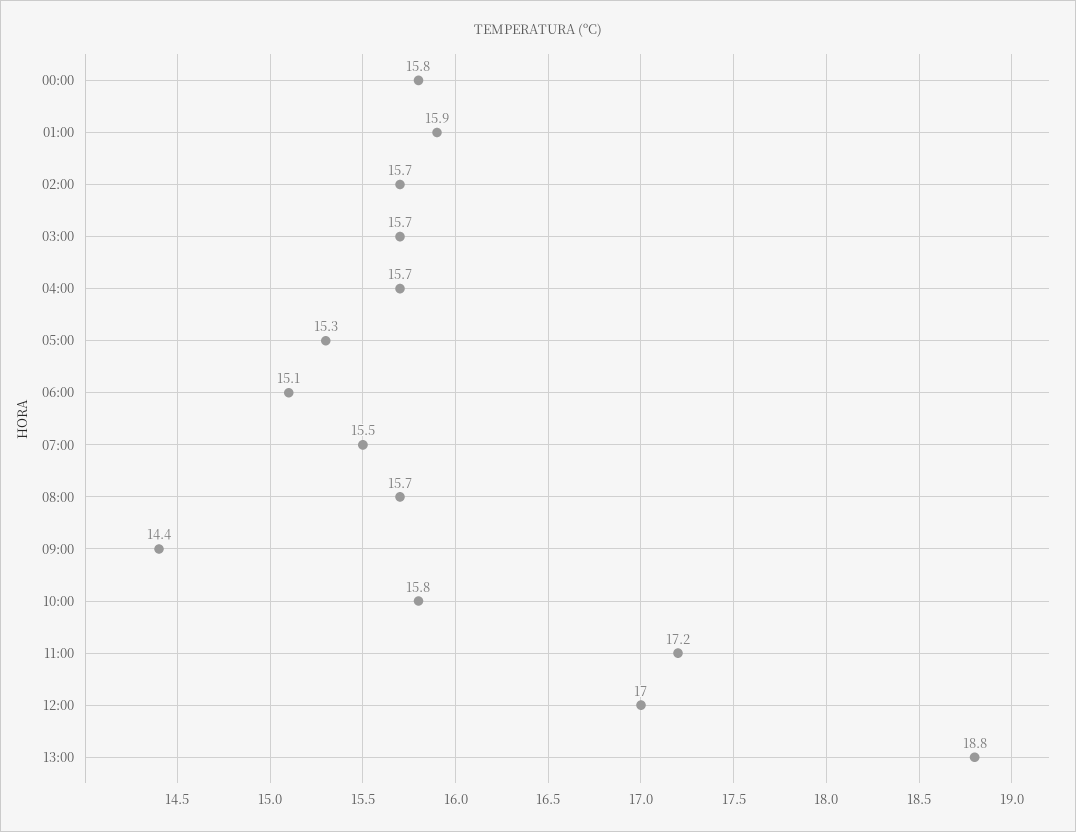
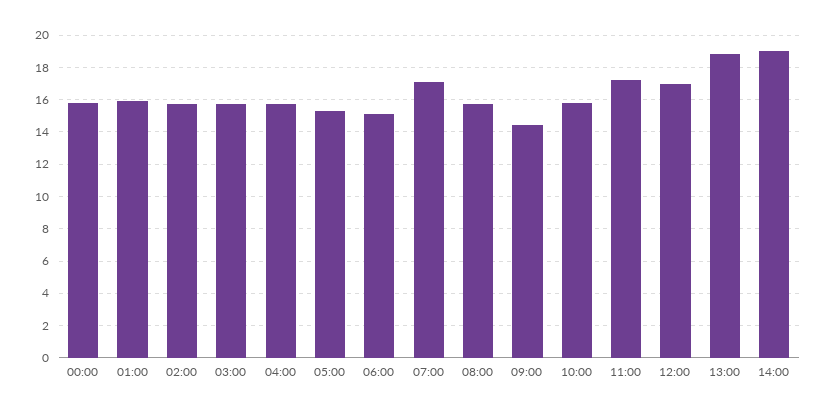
07:00: 15.5 -> 17
14:00: none -> 19

